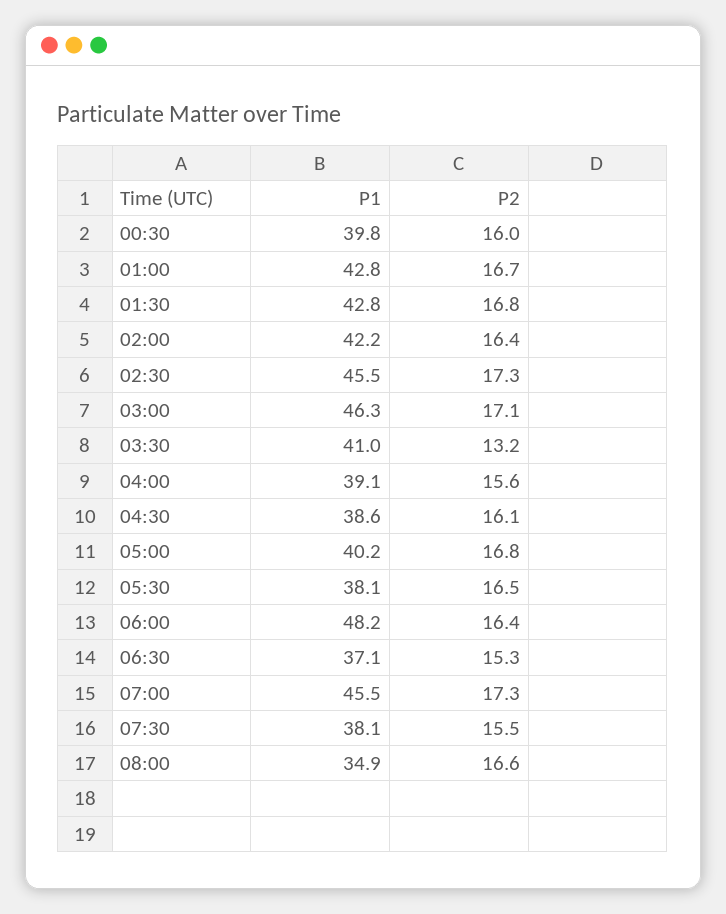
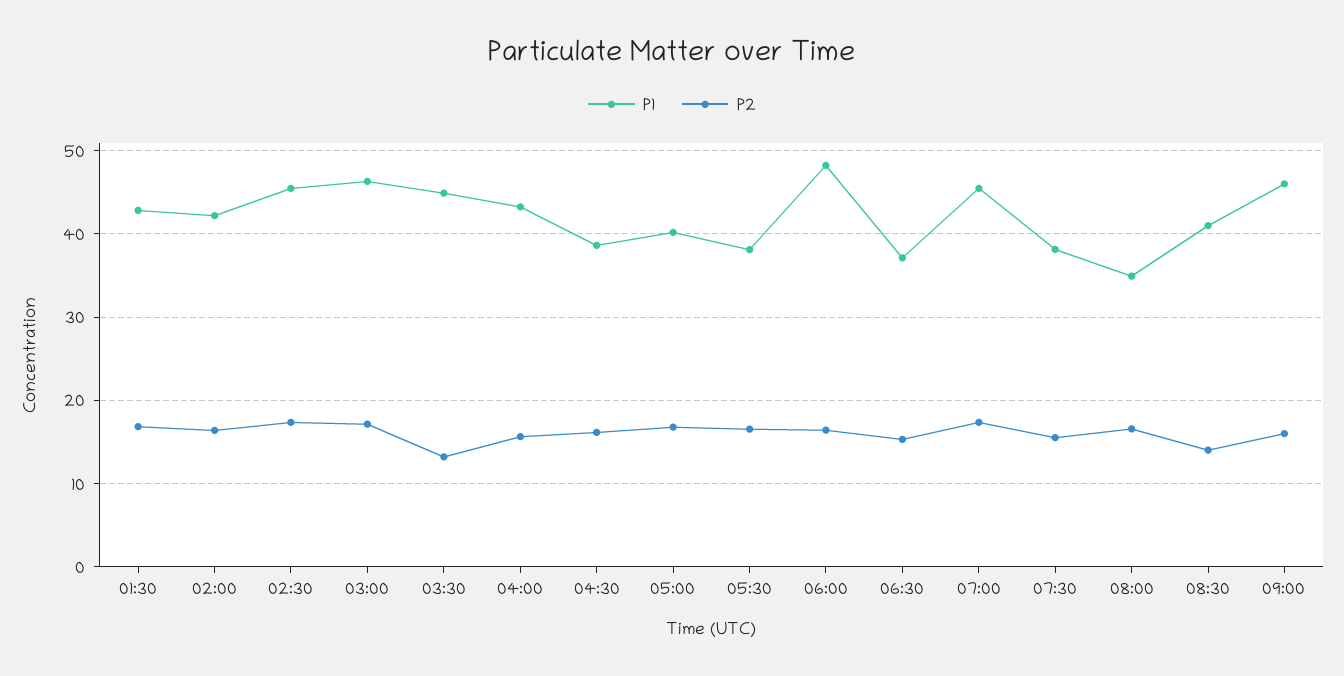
P1, 00:30: 39.8 -> none
P2, 00:30: 16 -> none
P1, 01:00: 42.8 -> none
P2, 01:00: 16.7 -> none
P1, 03:30: 41 -> 45
P1, 04:00: 39.1 -> 43
P1, 08:30: none -> 41
P2, 08:30: none -> 14
P1, 09:00: none -> 46
P2, 09:00: none -> 16

